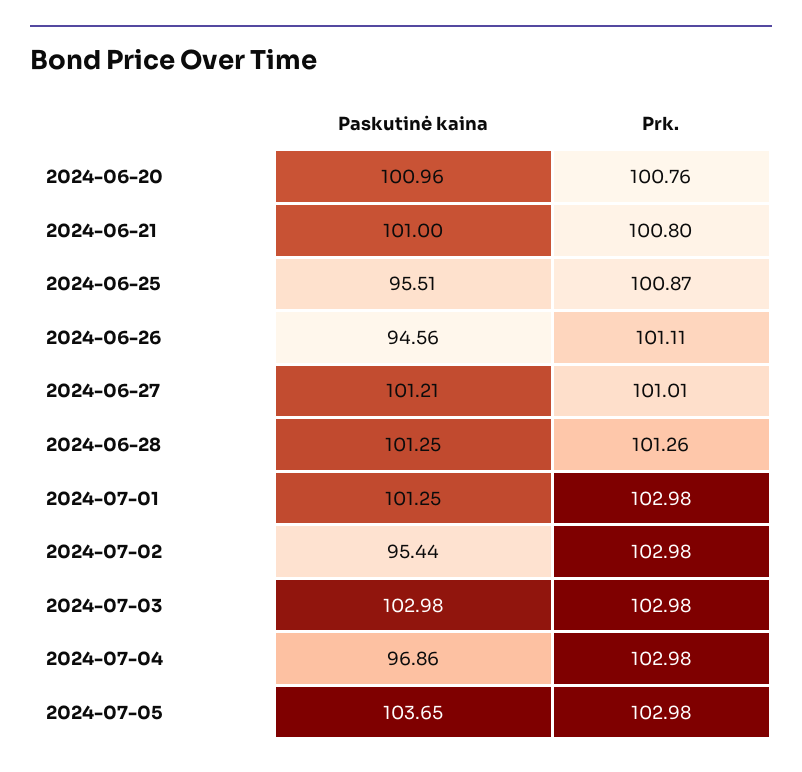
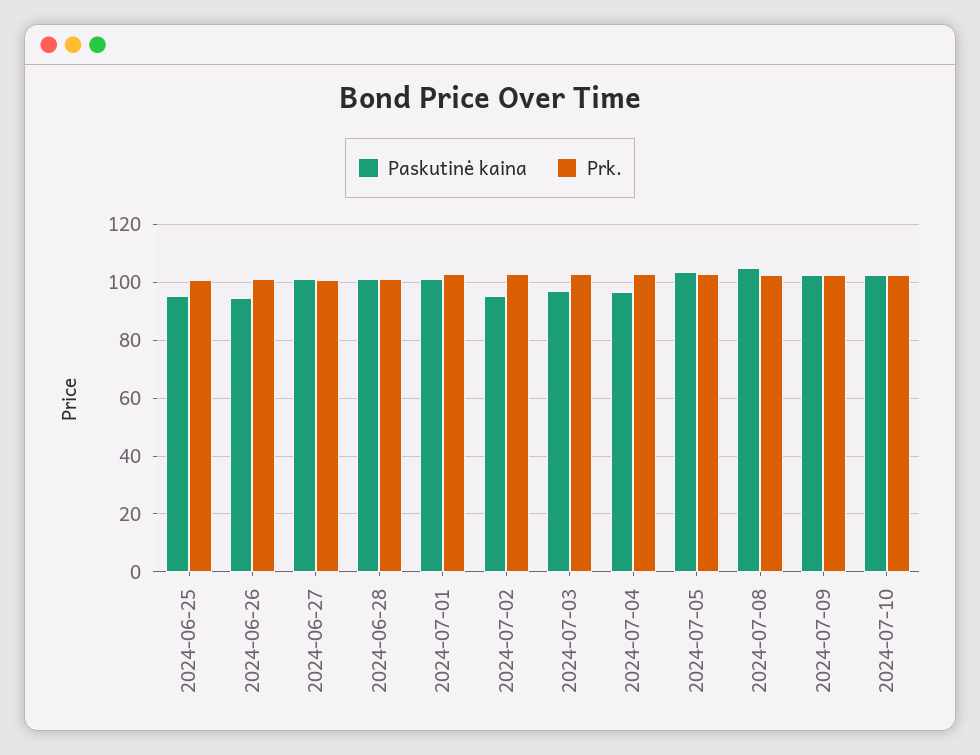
Paskutinė kaina, 2024-06-20: 100.96 -> none
Prk., 2024-06-20: 100.76 -> none
Paskutinė kaina, 2024-06-21: 101 -> none
Prk., 2024-06-21: 100.8 -> none
Paskutinė kaina, 2024-07-03: 102.98 -> 97.5
Paskutinė kaina, 2024-07-08: none -> 105
Prk., 2024-07-08: none -> 102.5
Paskutinė kaina, 2024-07-09: none -> 102.5
Prk., 2024-07-09: none -> 102.5
Paskutinė kaina, 2024-07-10: none -> 102.5
Prk., 2024-07-10: none -> 102.5

